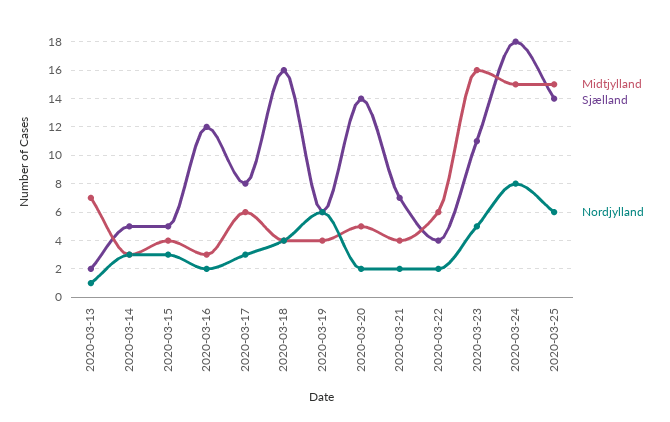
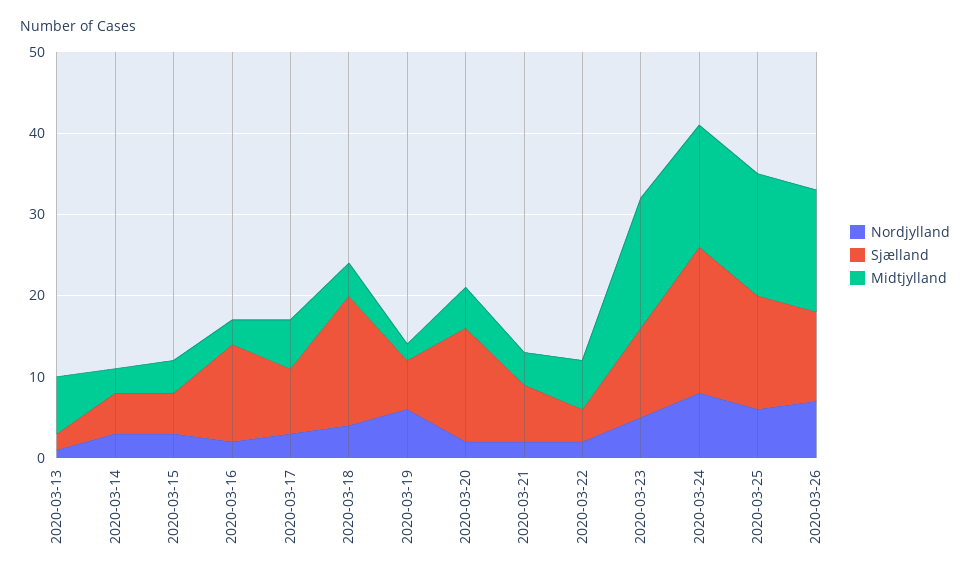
Midtjylland, 2020-03-19: 4 -> 2
Nordjylland, 2020-03-26: none -> 7
Sjælland, 2020-03-26: none -> 11
Midtjylland, 2020-03-26: none -> 15

